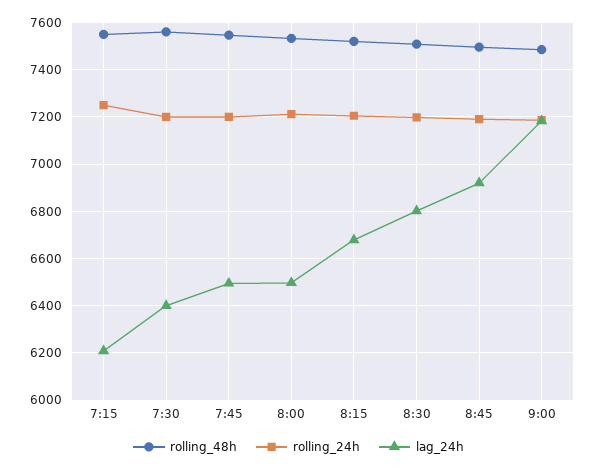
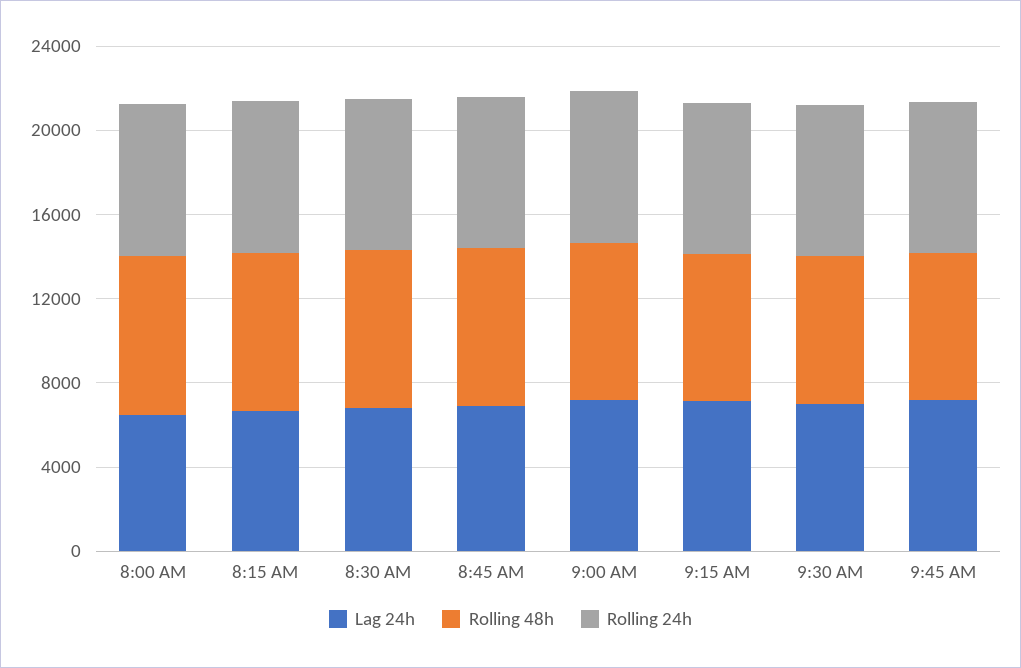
rolling_48h, 7:15: 7550 -> none
rolling_24h, 7:15: 7250 -> none
lag_24h, 7:15: 6200 -> none
rolling_48h, 7:30: 7550 -> none
rolling_24h, 7:30: 7200 -> none
lag_24h, 7:30: 6400 -> none
rolling_48h, 7:45: 7550 -> none
rolling_24h, 7:45: 7200 -> none
lag_24h, 7:45: 6500 -> none
lag_24h, 9:15 AM: none -> 7000
rolling_48h, 9:15 AM: none -> 7000
rolling_24h, 9:15 AM: none -> 7000
lag_24h, 9:30 AM: none -> 7000
rolling_48h, 9:30 AM: none -> 7000
rolling_24h, 9:30 AM: none -> 7000
lag_24h, 9:45 AM: none -> 7000
rolling_48h, 9:45 AM: none -> 7000
rolling_24h, 9:45 AM: none -> 7000

